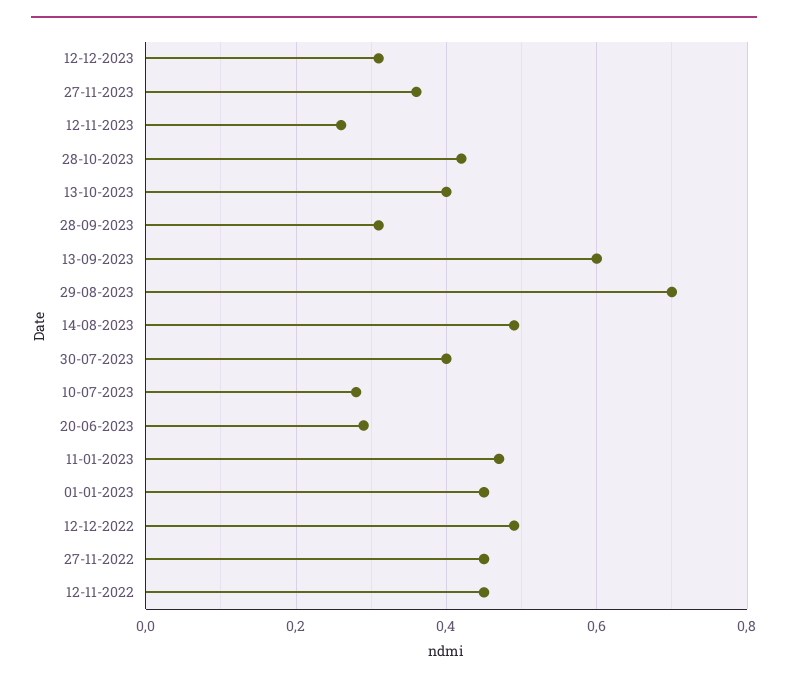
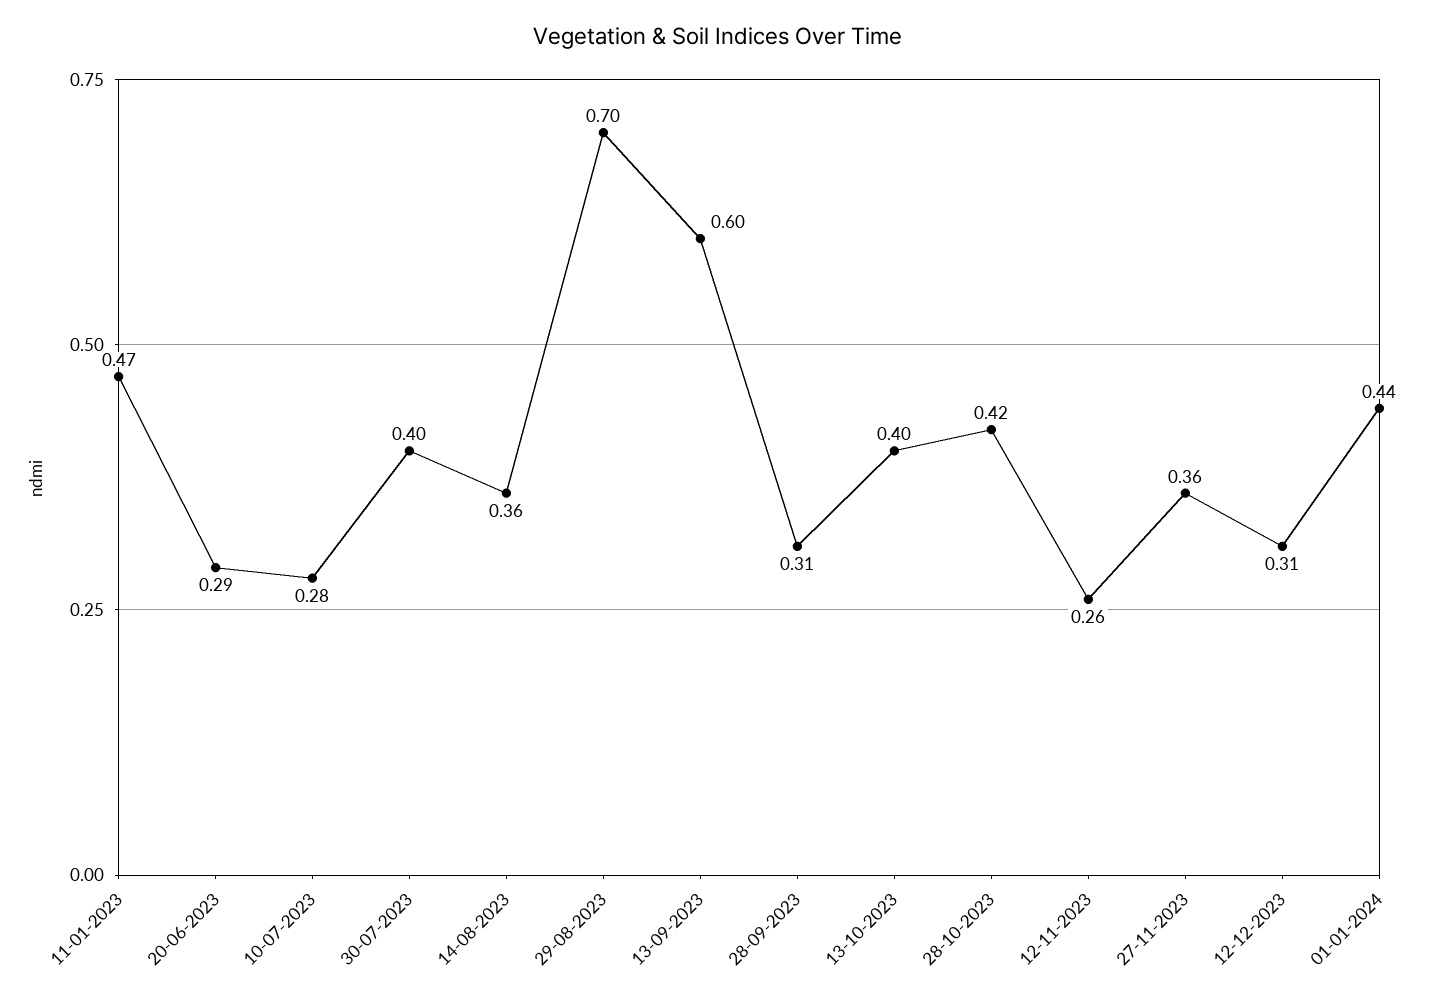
14-08-2023: 0.5 -> 0.36
01-01-2023: 0.45 -> none
12-12-2022: 0.5 -> none
27-11-2022: 0.45 -> none
12-11-2022: 0.45 -> none
01-01-2024: none -> 0.44

